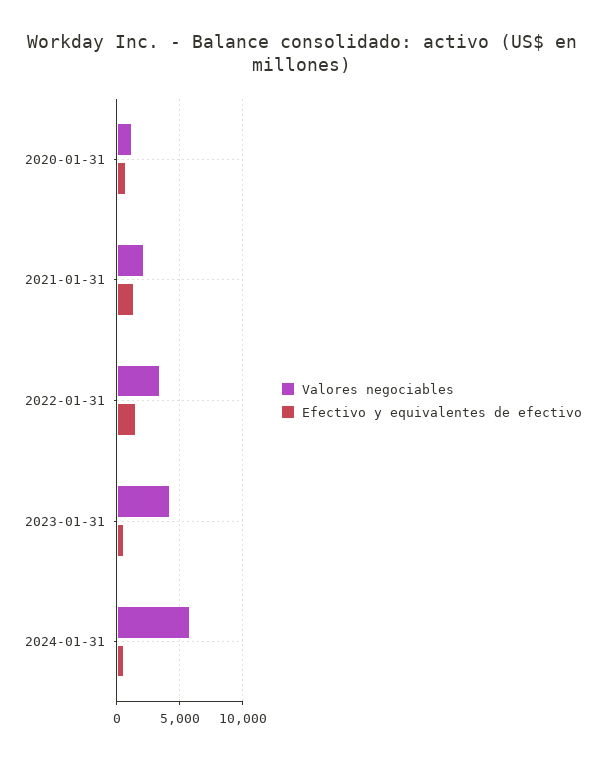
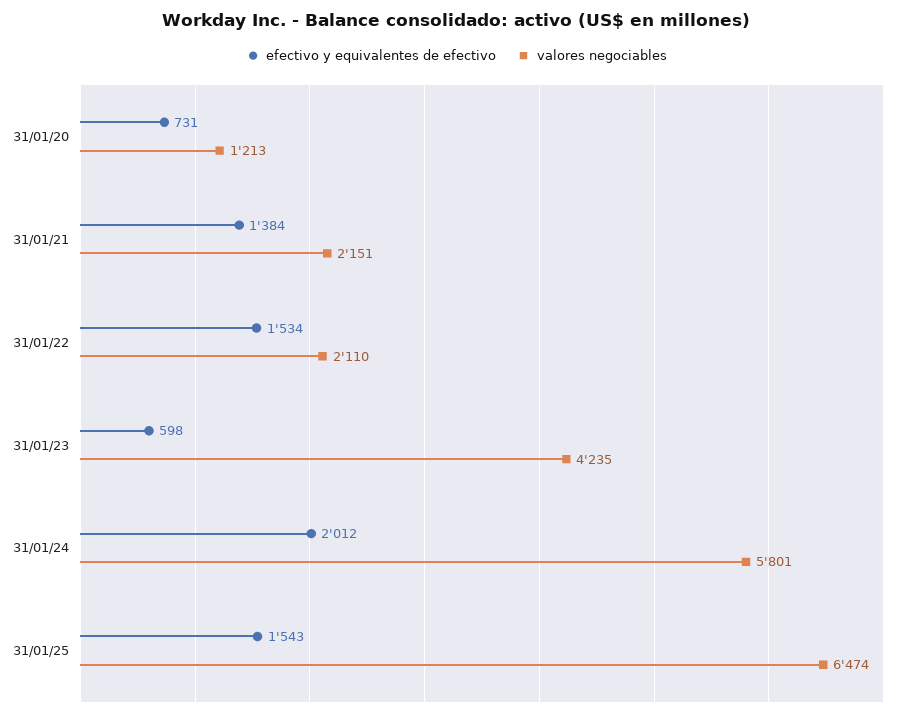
Valores negociables, 2022-01-31: 3500 -> 2110
Efectivo y equivalentes de efectivo, 2024-01-31: 500 -> 2012
Efectivo y equivalentes de efectivo, 31/01/25: none -> 1543
Valores negociables, 31/01/25: none -> 6474

